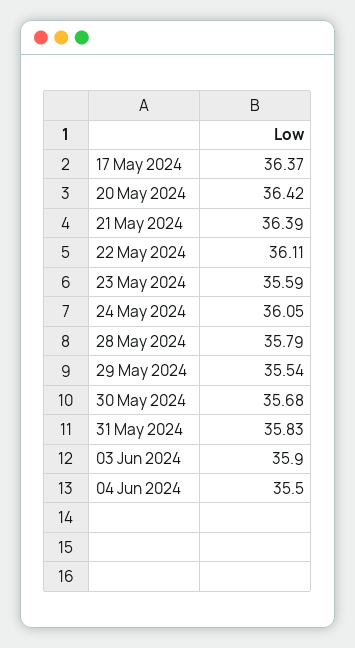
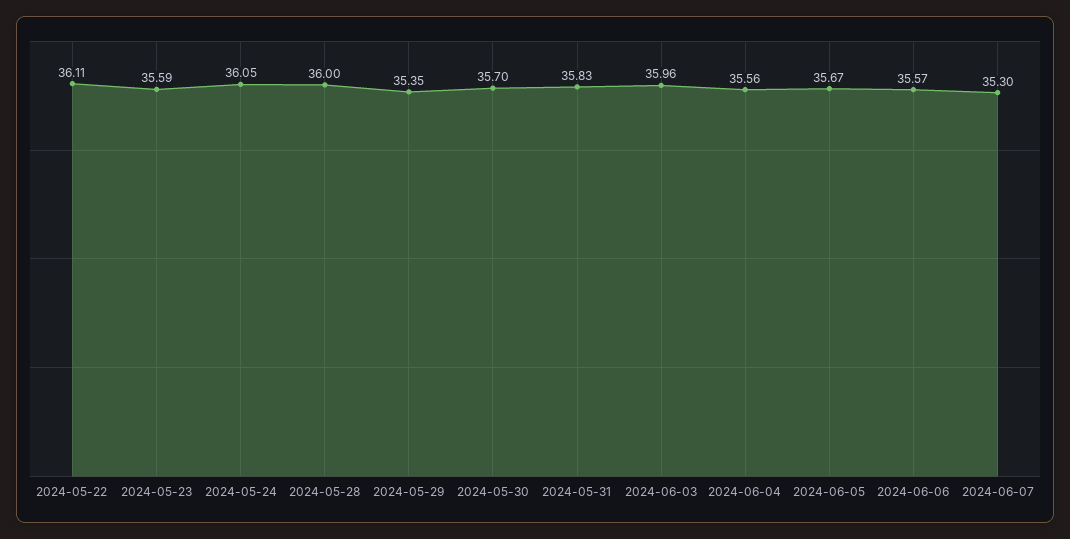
17 May 2024: 36.37 -> none
20 May 2024: 36.42 -> none
21 May 2024: 36.39 -> none
28 May 2024: 35.79 -> 36
29 May 2024: 35.54 -> 35.35
30 May 2024: 35.68 -> 35.7
03 Jun 2024: 35.9 -> 35.96
04 Jun 2024: 35.5 -> 35.56
2024-06-05: none -> 35.67
2024-06-06: none -> 35.57
2024-06-07: none -> 35.3

